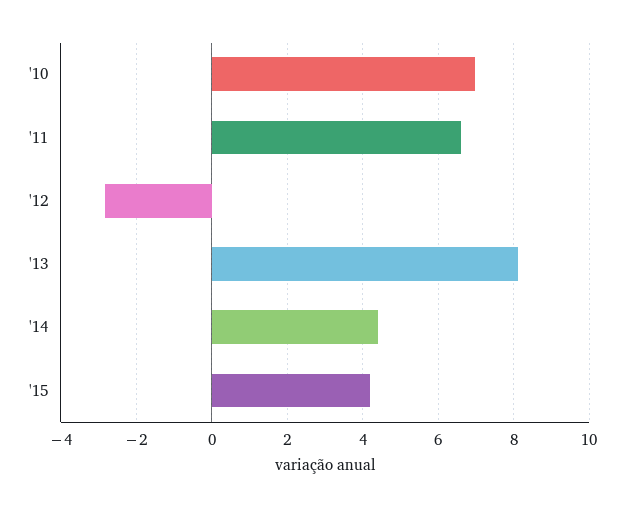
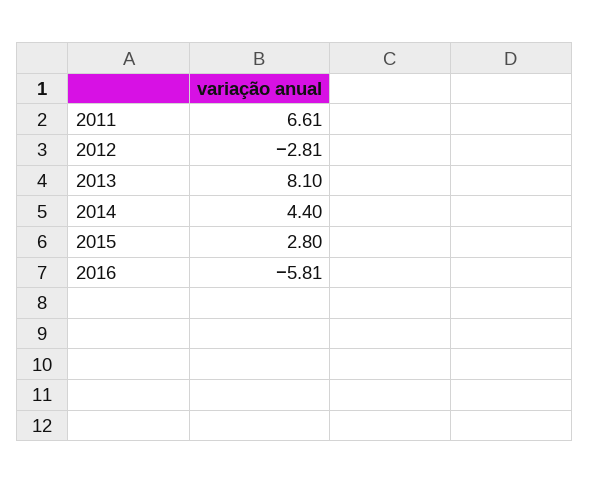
'10: 7 -> none
'15: 4.2 -> 2.8
2016: none -> -5.81

